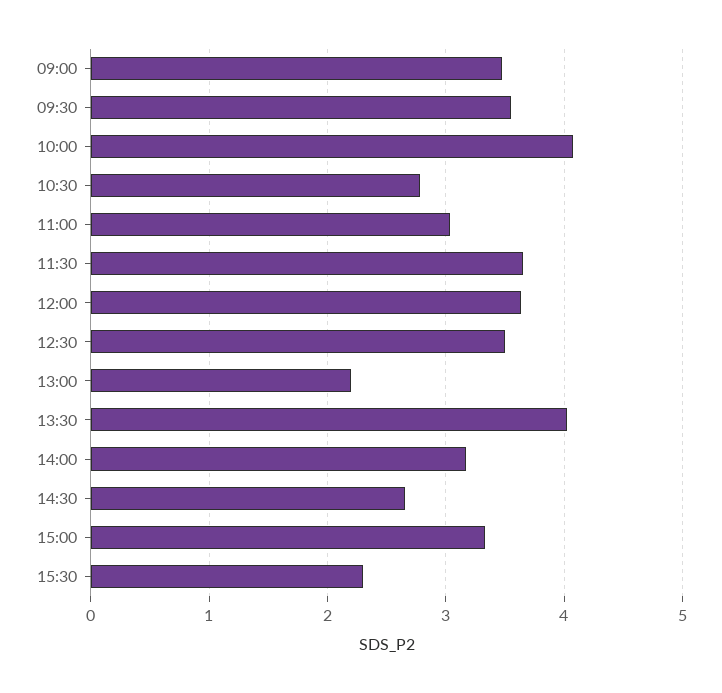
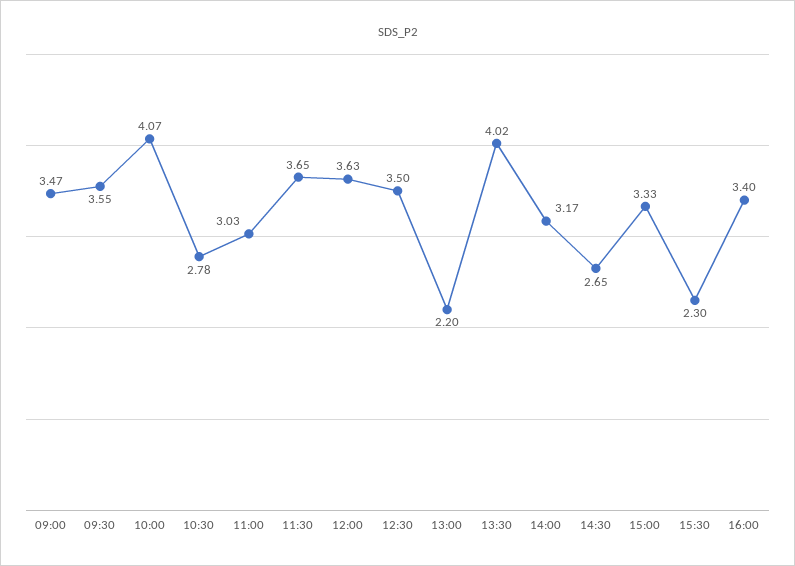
16:00: none -> 3.4

